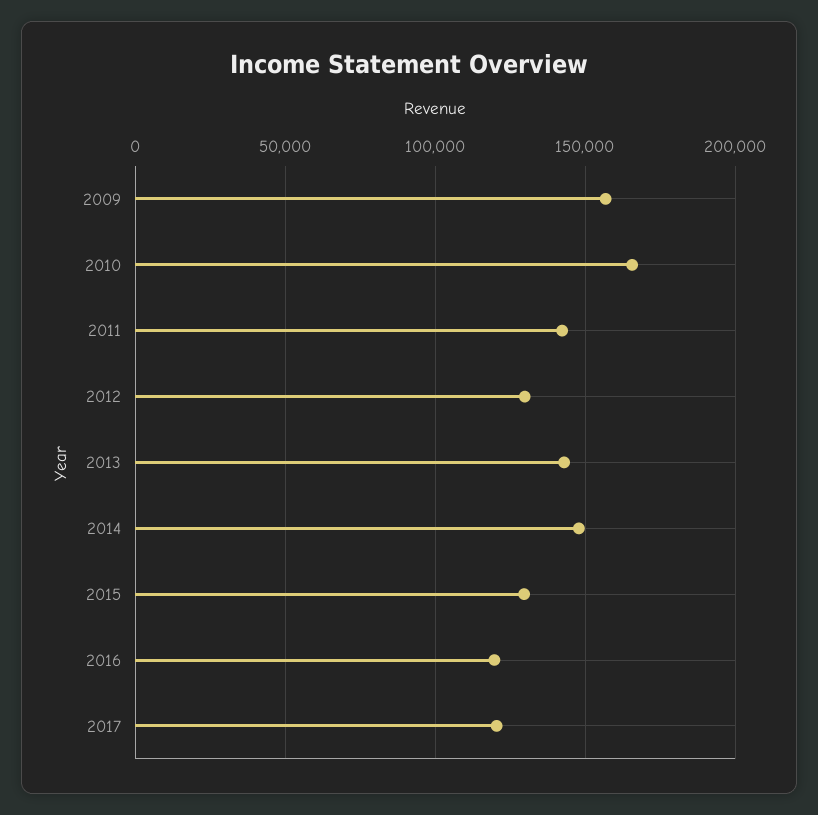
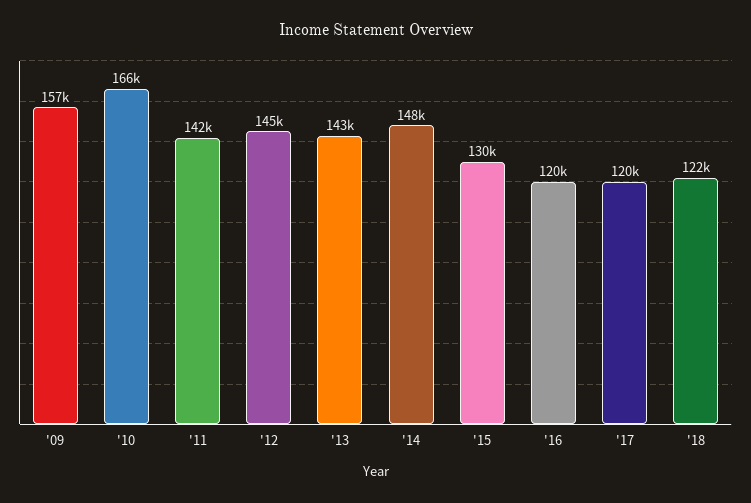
2012: 130000 -> 145000
'18: none -> 122000

